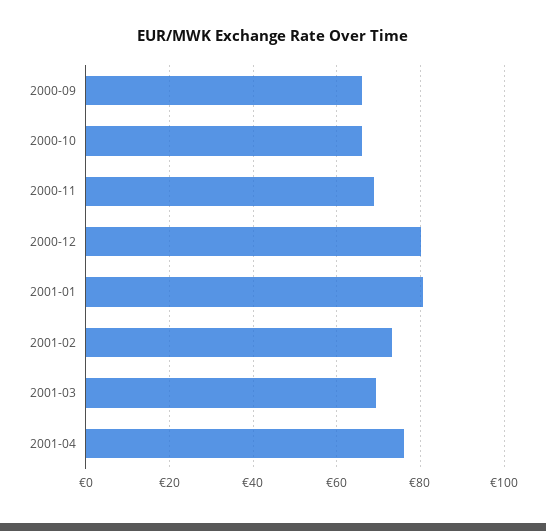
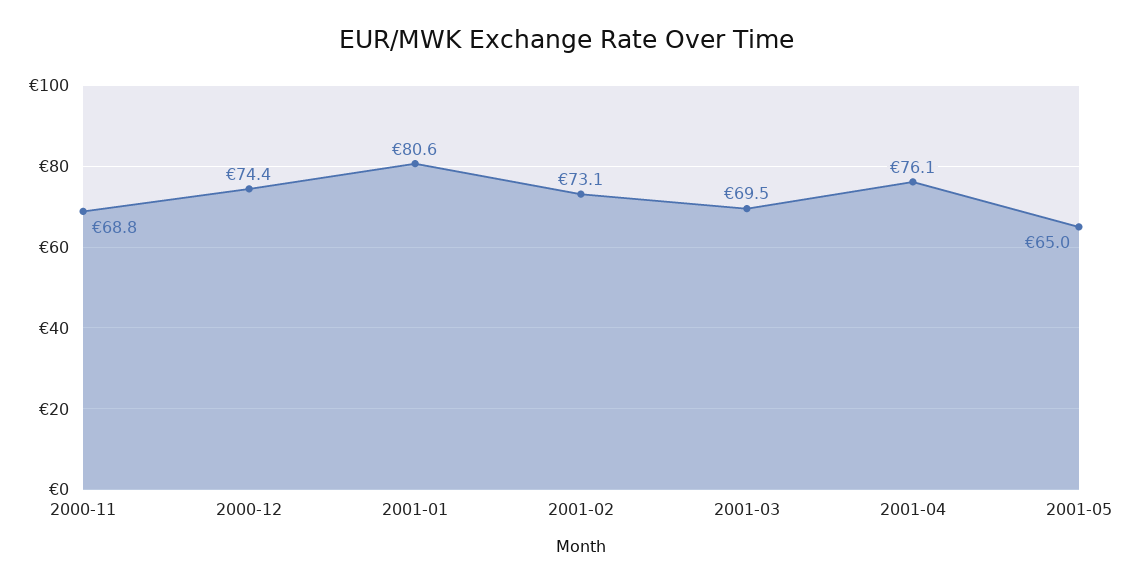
2000-09: 66 -> none
2000-10: 66 -> none
2000-12: 80 -> 74.4
2001-05: none -> 65

